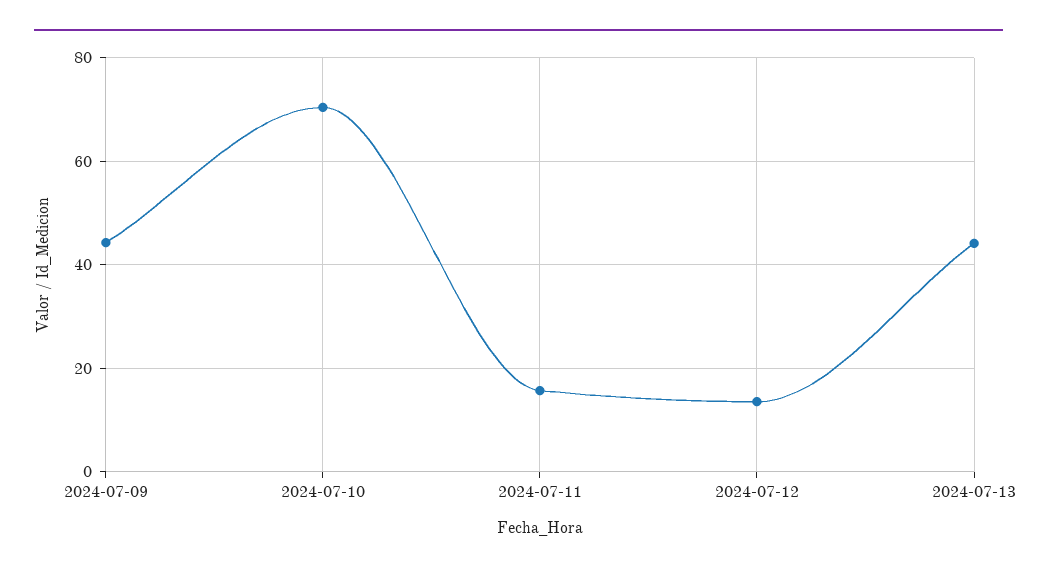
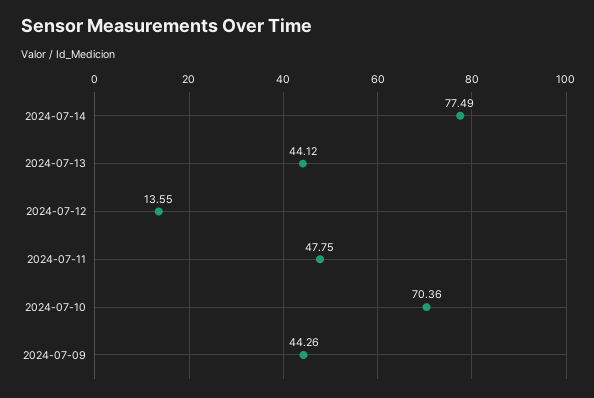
2024-07-11: 16 -> 47.75
2024-07-14: none -> 77.49

